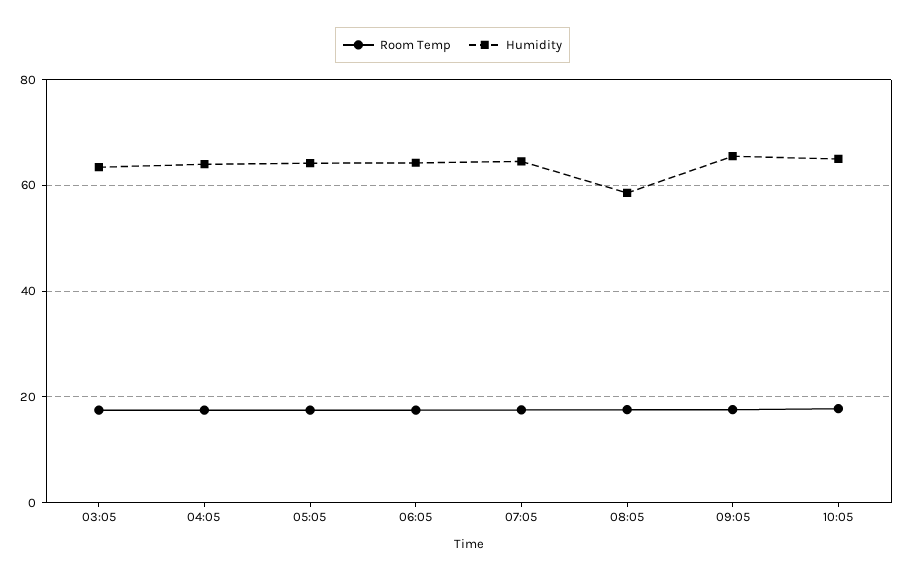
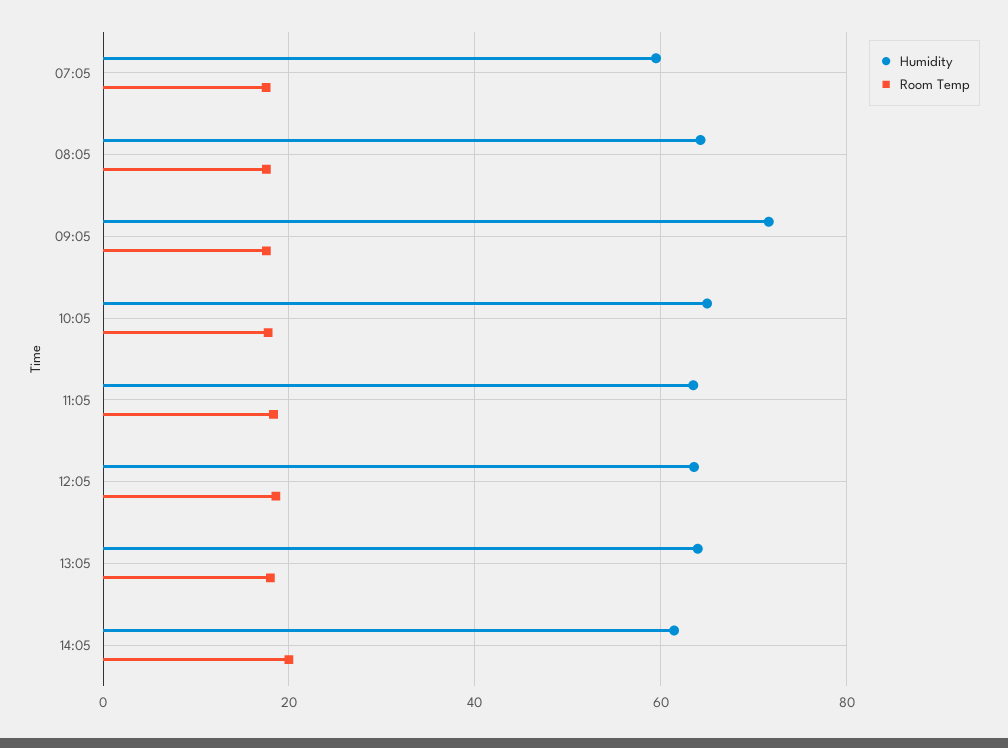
Room Temp, 03:05: 18 -> none
Humidity, 03:05: 64 -> none
Room Temp, 04:05: 18 -> none
Humidity, 04:05: 64 -> none
Room Temp, 05:05: 18 -> none
Humidity, 05:05: 64 -> none
Room Temp, 06:05: 18 -> none
Humidity, 06:05: 64 -> none
Humidity, 07:05: 64 -> 60
Humidity, 08:05: 58 -> 64
Humidity, 09:05: 66 -> 72
Humidity, 11:05: none -> 64
Room Temp, 11:05: none -> 18
Humidity, 12:05: none -> 64
Room Temp, 12:05: none -> 18
Humidity, 13:05: none -> 64
Room Temp, 13:05: none -> 18
Humidity, 14:05: none -> 62
Room Temp, 14:05: none -> 20

